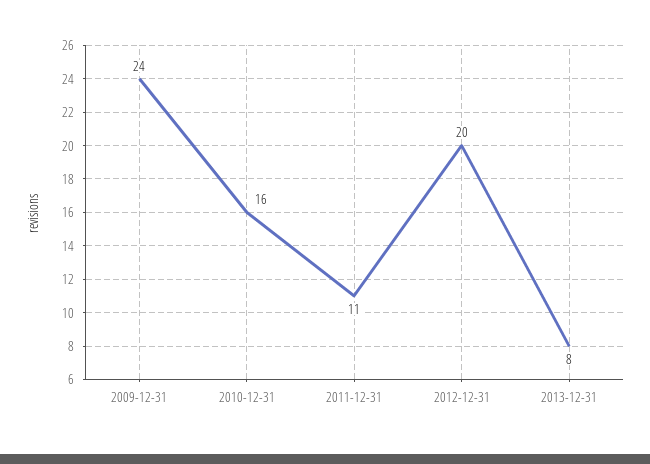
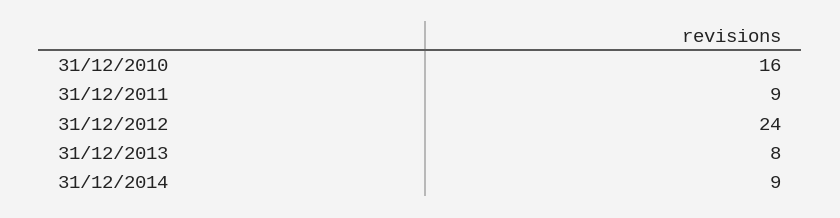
2009-12-31: 24 -> none
2011-12-31: 11 -> 9
2012-12-31: 20 -> 24
31/12/2014: none -> 9

